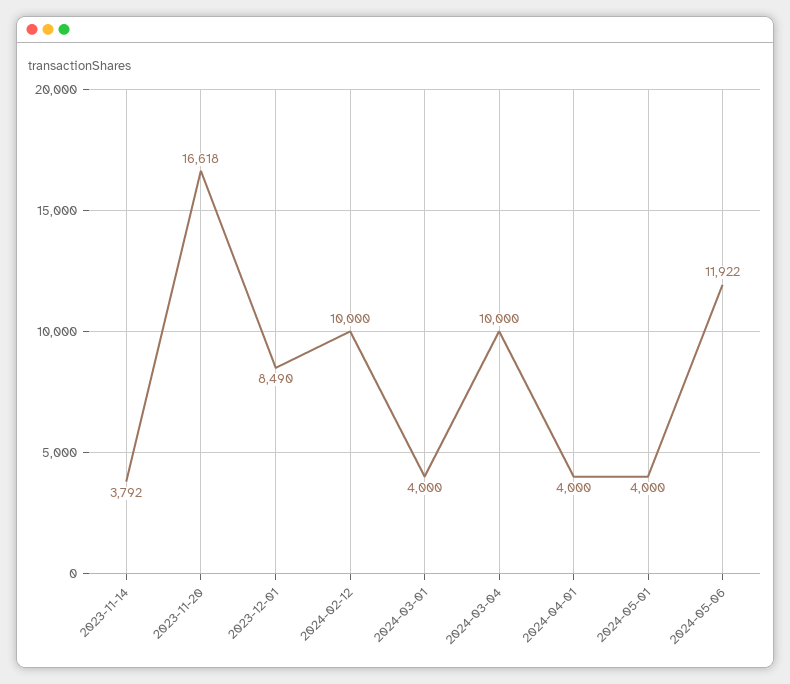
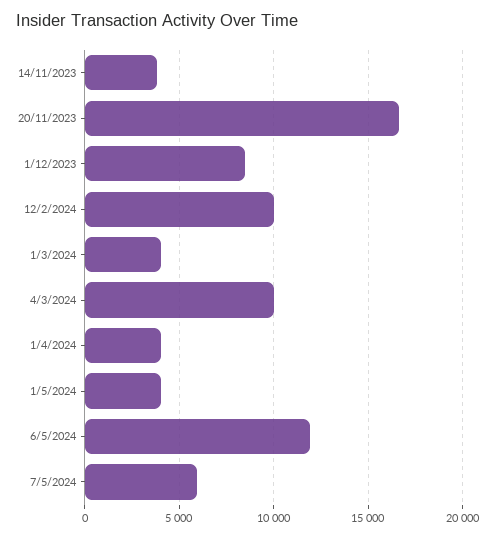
7/5/2024: none -> 6000

